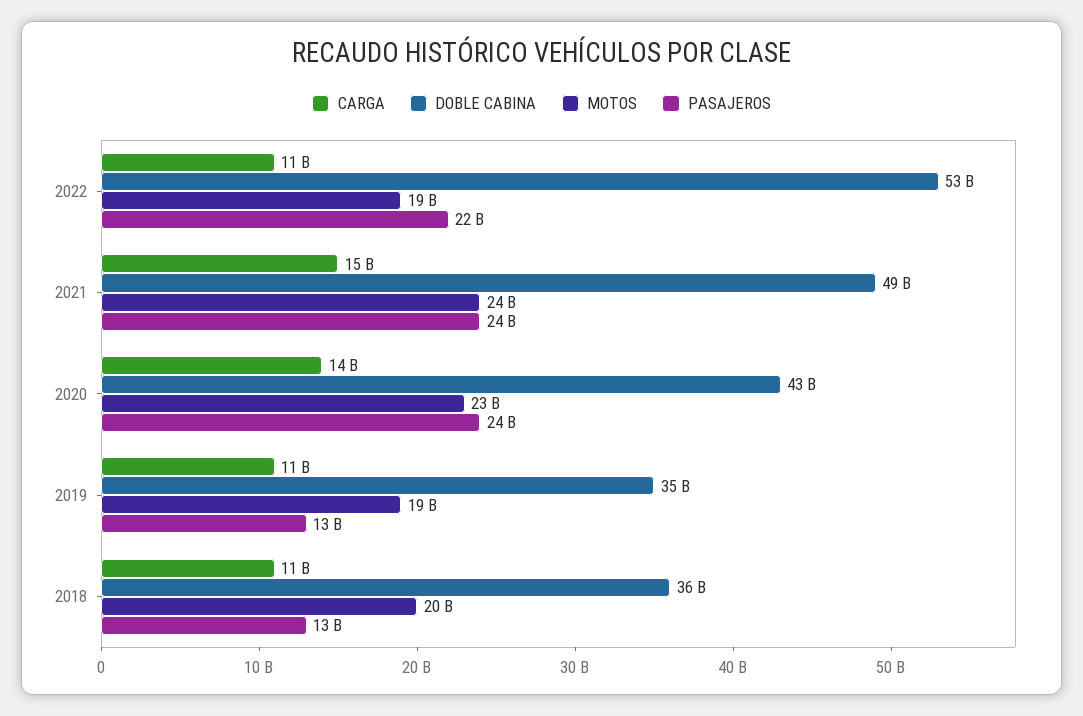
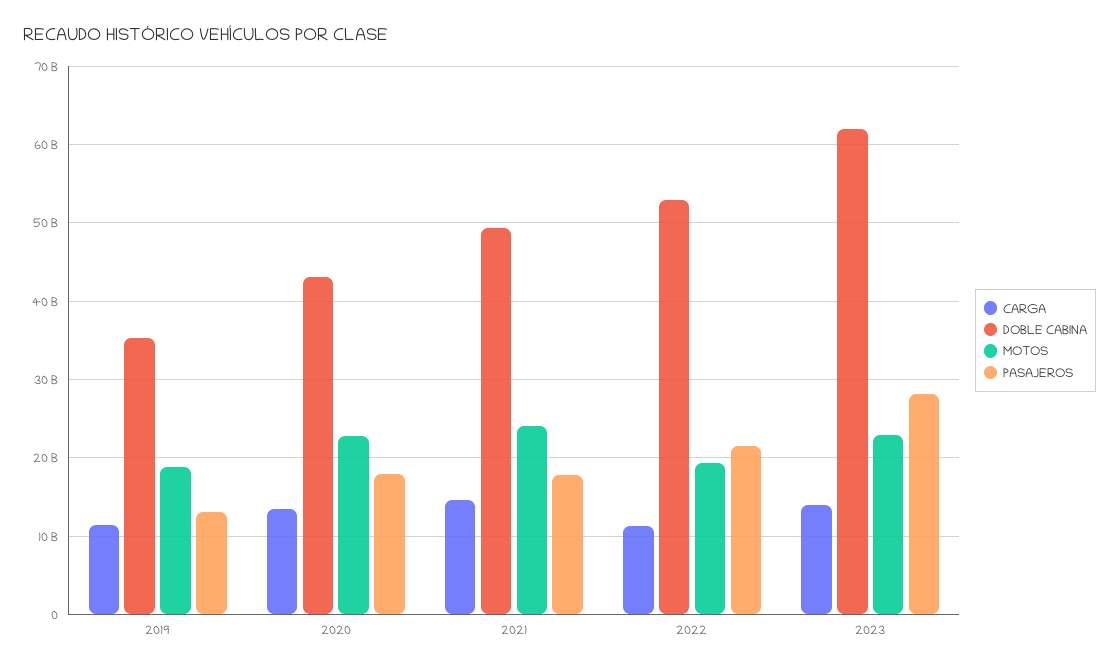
PASAJEROS, 2021: 24000000000 -> 18000000000
PASAJEROS, 2020: 24000000000 -> 18000000000
CARGA, 2018: 11000000000 -> none
DOBLE CABINA, 2018: 36000000000 -> none
MOTOS, 2018: 20000000000 -> none
PASAJEROS, 2018: 13000000000 -> none
CARGA, 2023: none -> 14000000000
DOBLE CABINA, 2023: none -> 62000000000
MOTOS, 2023: none -> 23000000000
PASAJEROS, 2023: none -> 28000000000

